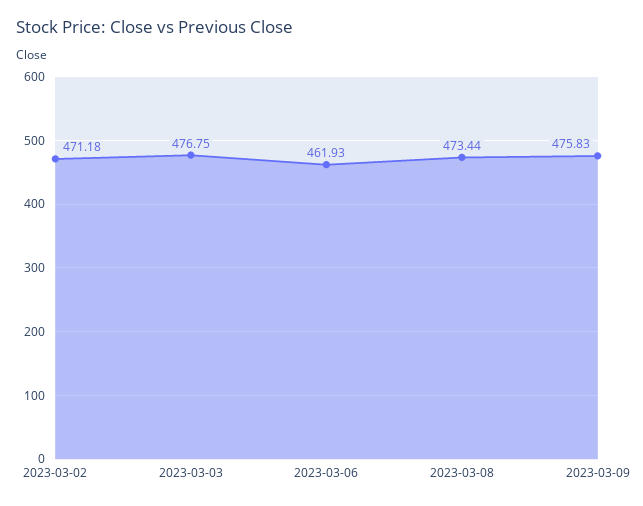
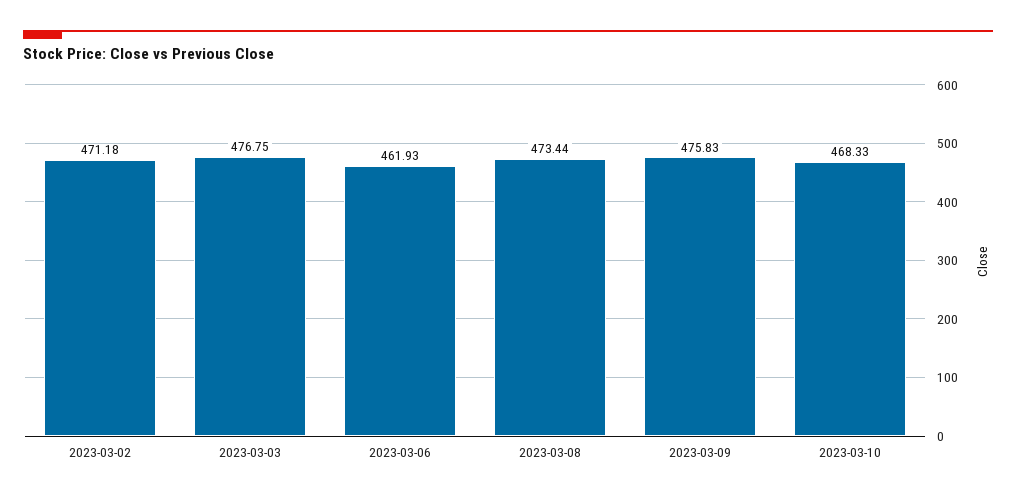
2023-03-10: none -> 468.33

